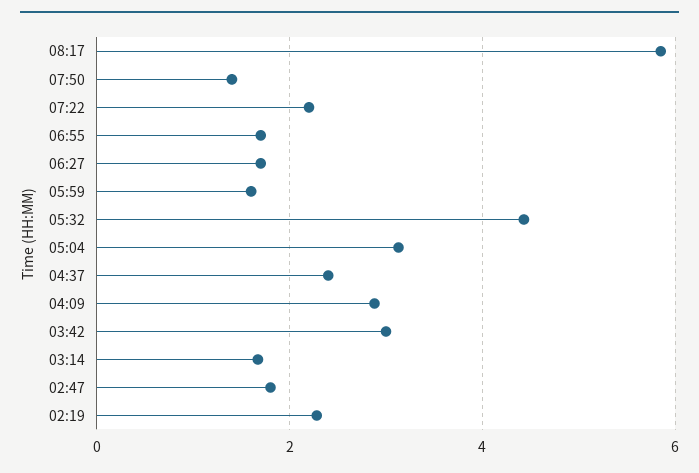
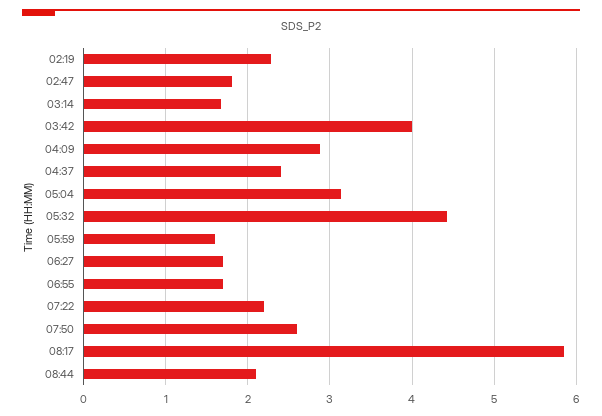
07:50: 1.4 -> 2.6
03:42: 3 -> 4
08:44: none -> 2.1

